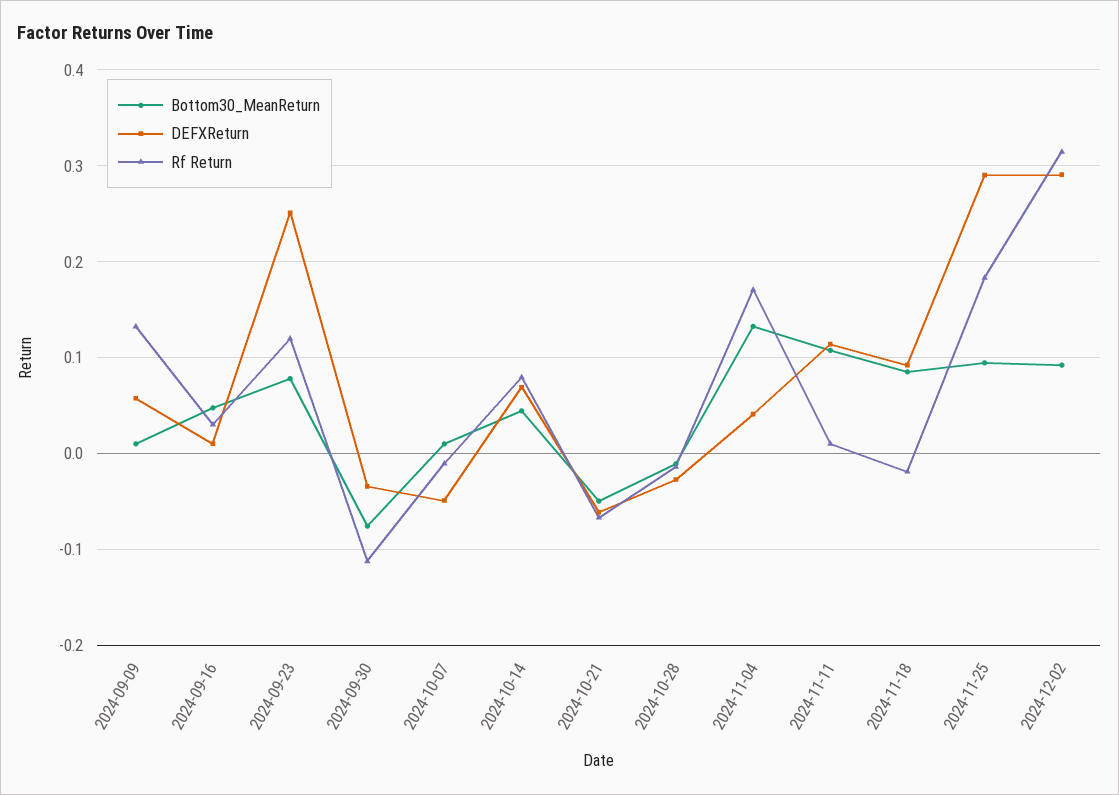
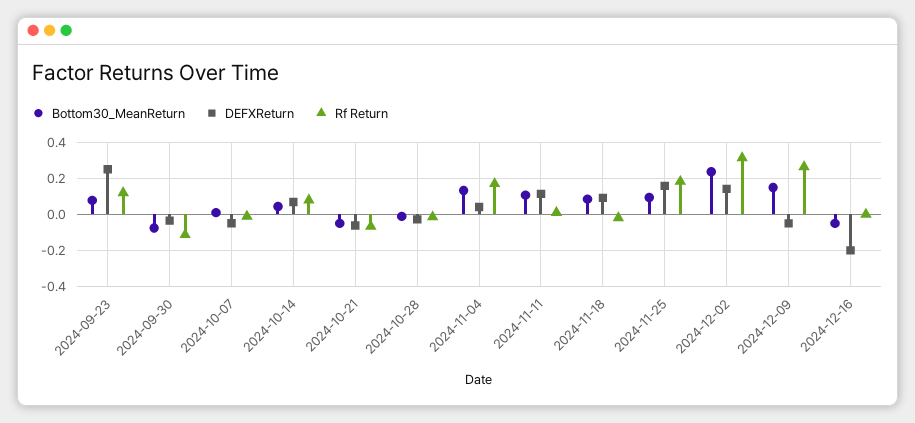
Bottom30_MeanReturn, 2024-09-09: 0.01 -> none
DEFXReturn, 2024-09-09: 0.06 -> none
Rf Return, 2024-09-09: 0.13 -> none
Bottom30_MeanReturn, 2024-09-16: 0.05 -> none
DEFXReturn, 2024-09-16: 0.01 -> none
Rf Return, 2024-09-16: 0.03 -> none
DEFXReturn, 2024-11-25: 0.29 -> 0.15
Bottom30_MeanReturn, 2024-12-02: 0.09 -> 0.25
DEFXReturn, 2024-12-02: 0.29 -> 0.15
Bottom30_MeanReturn, 2024-12-09: none -> 0.15
DEFXReturn, 2024-12-09: none -> -0.05
Rf Return, 2024-12-09: none -> 0.25
Bottom30_MeanReturn, 2024-12-16: none -> -0.05
DEFXReturn, 2024-12-16: none -> -0.2
Rf Return, 2024-12-16: none -> 0

